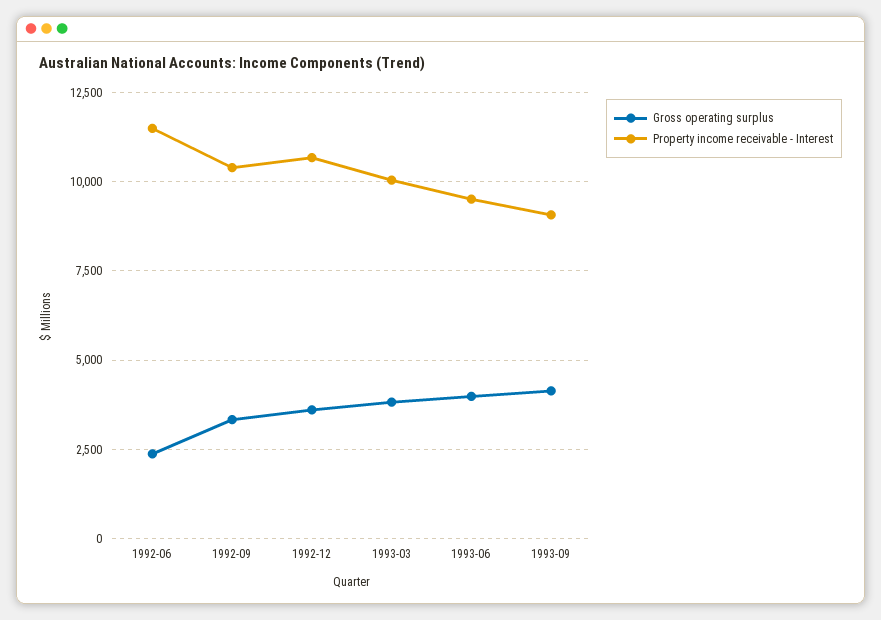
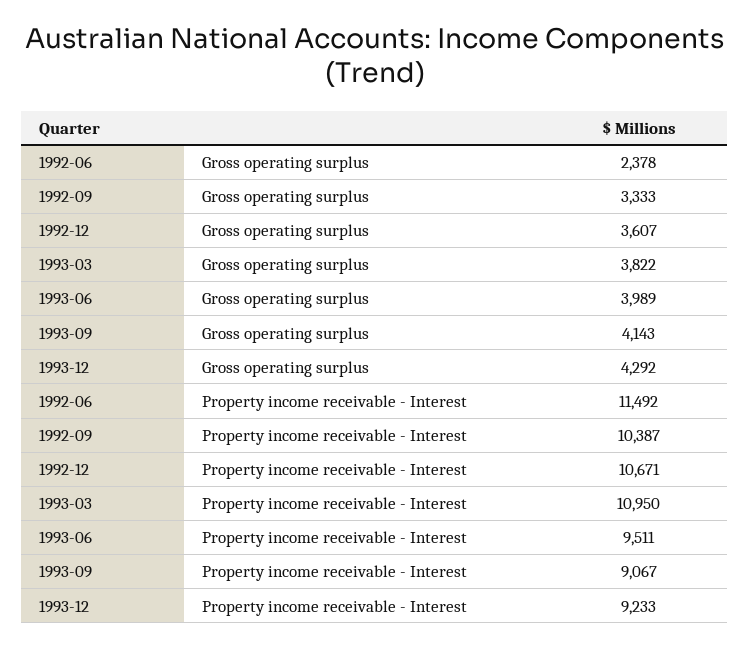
Property income receivable - Interest, 1993-03: 10000 -> 10950
Gross operating surplus, 1993-12: none -> 4292
Property income receivable - Interest, 1993-12: none -> 9233

